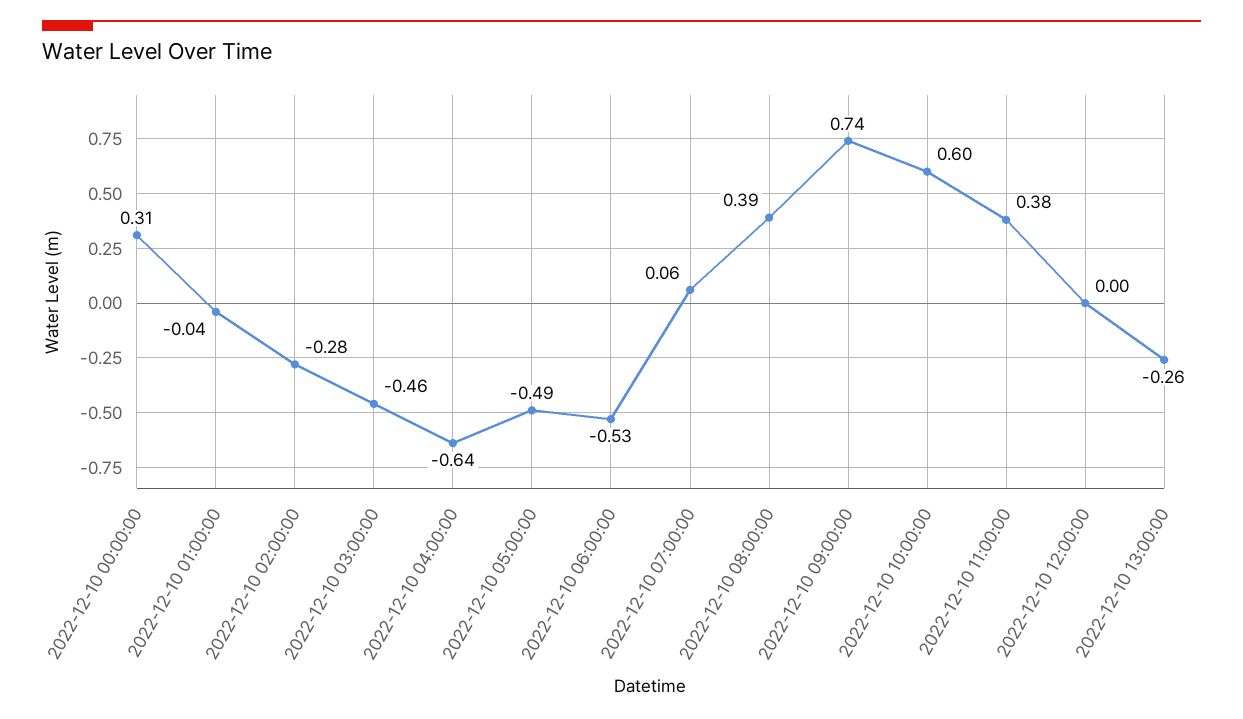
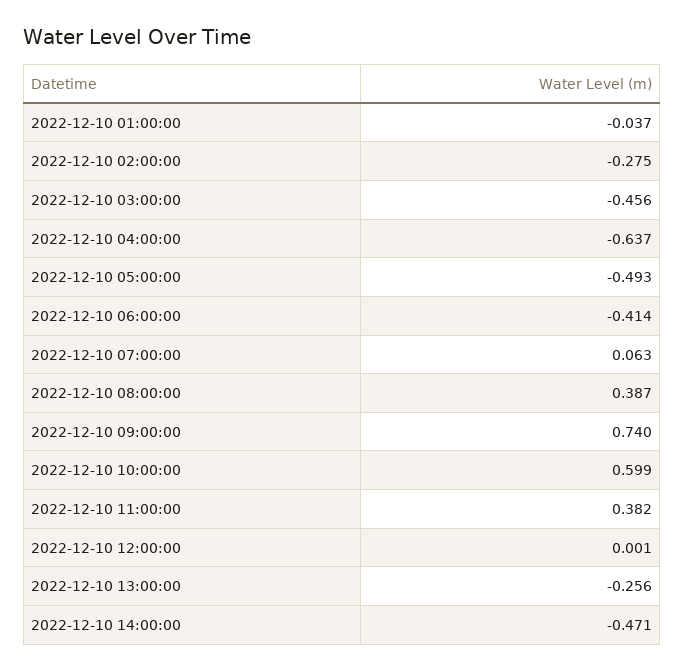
2022-12-10 00:00:00: 0.31 -> none
2022-12-10 06:00:00: -0.53 -> -0.414
2022-12-10 14:00:00: none -> -0.471

